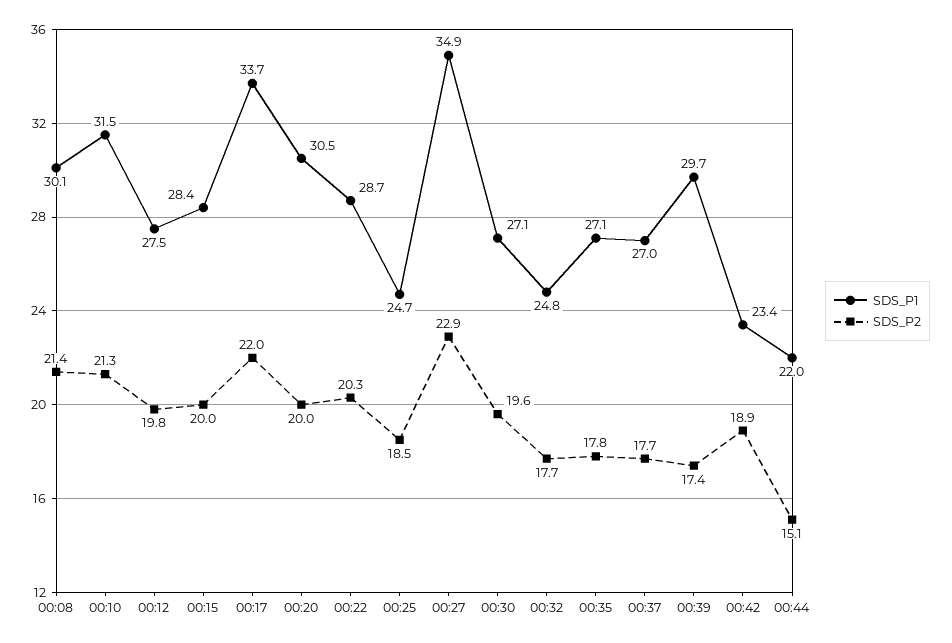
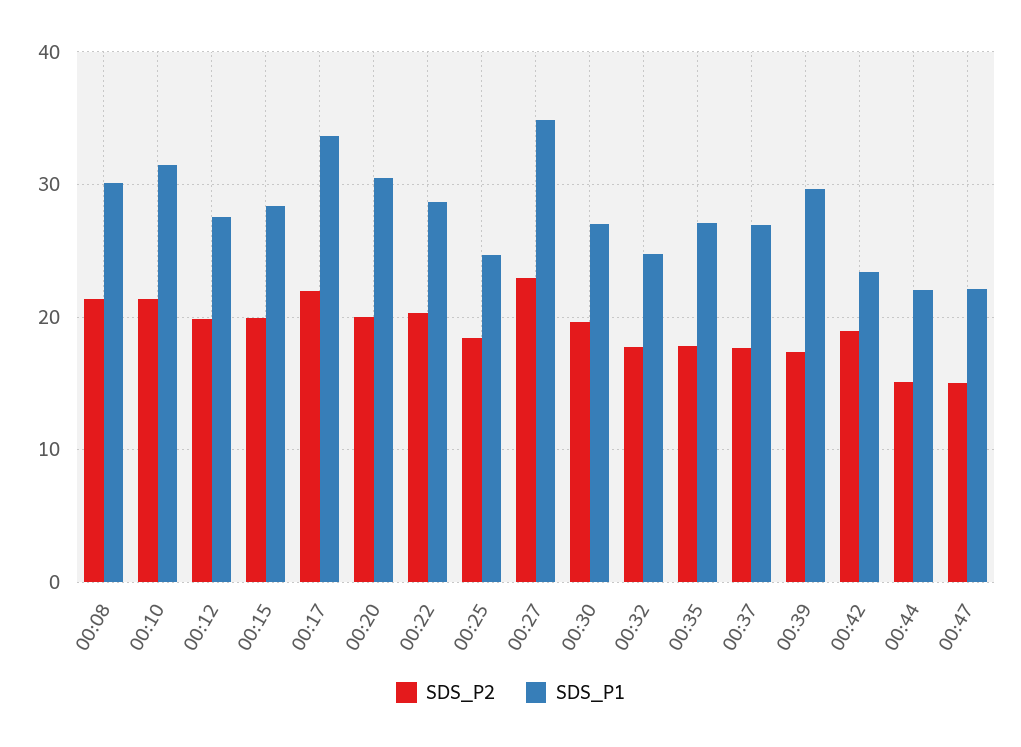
SDS_P2, 00:47: none -> 15
SDS_P1, 00:47: none -> 22

